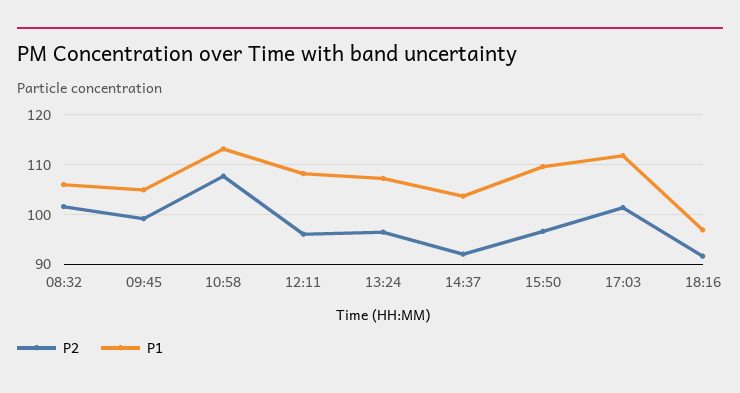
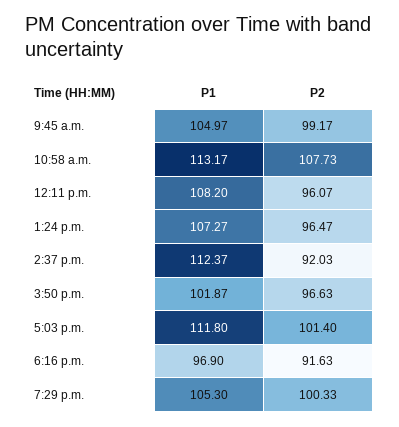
P2, 08:32: 102 -> none
P1, 08:32: 106 -> none
P1, 14:37: 104 -> 112.37
P1, 15:50: 110 -> 101.87
P1, 7:29 p.m.: none -> 105.3
P2, 7:29 p.m.: none -> 100.33

